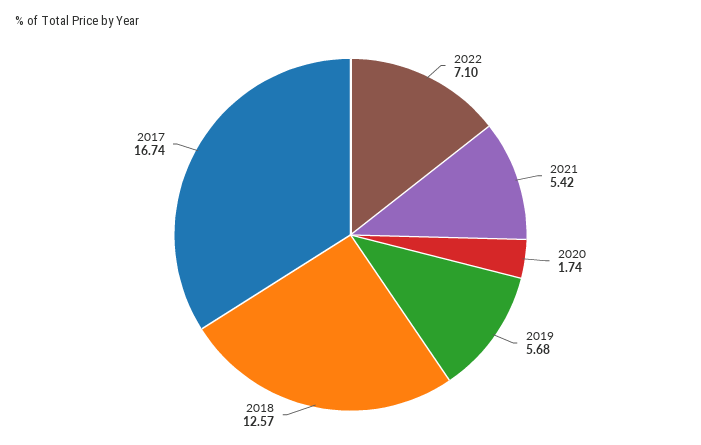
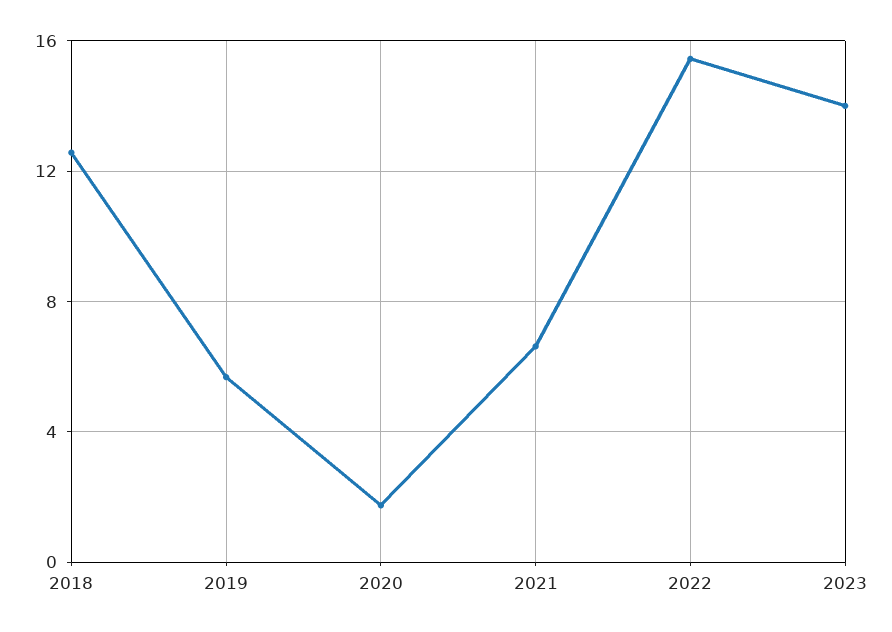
2022: 7.1 -> 15.5
2021: 5.42 -> 6.5
2017: 16.74 -> none
2023: none -> 14

